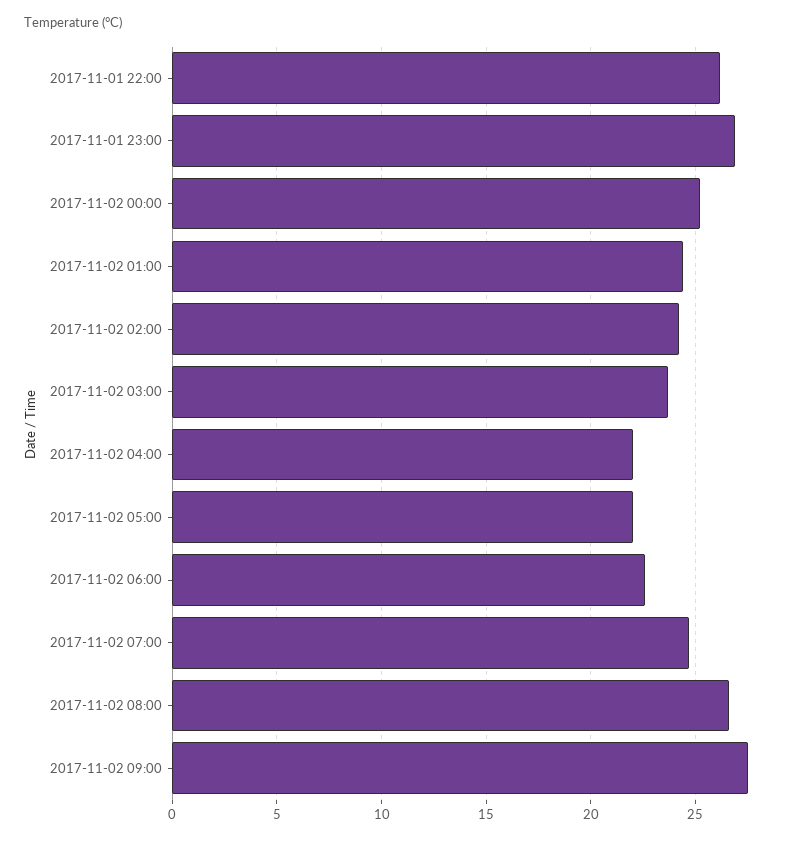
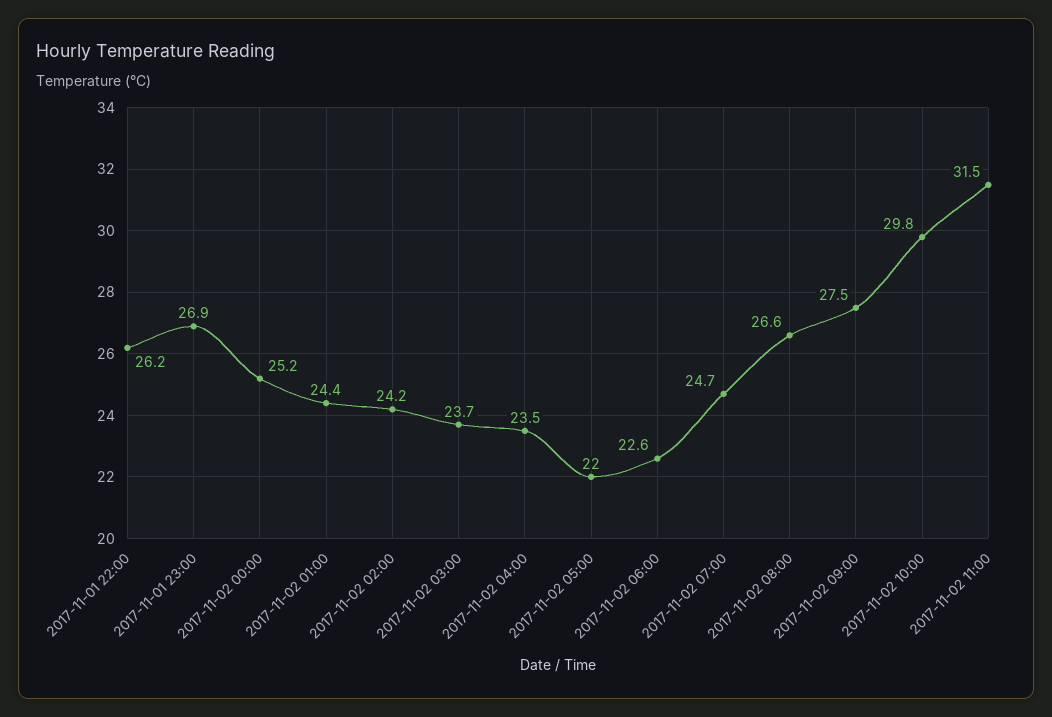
2017-11-02 04:00: 22 -> 23.5
2017-11-02 10:00: none -> 29.8
2017-11-02 11:00: none -> 31.5

